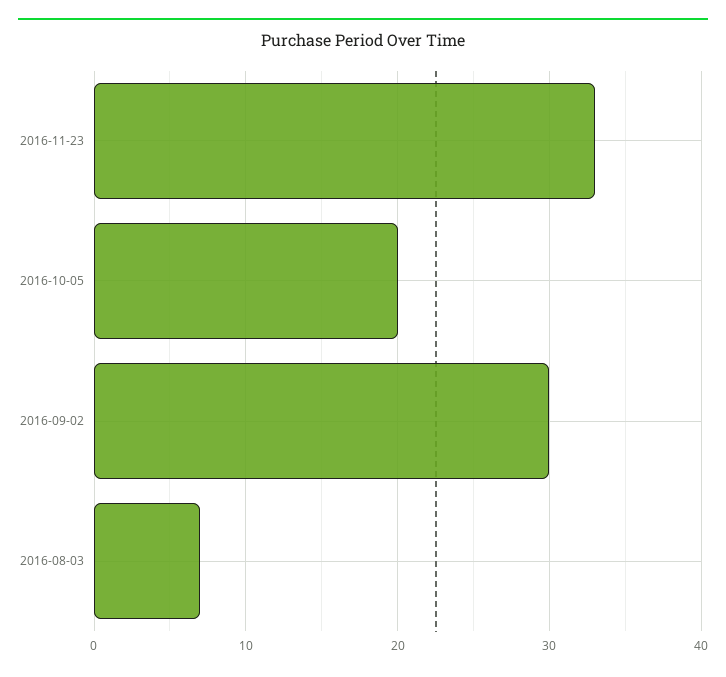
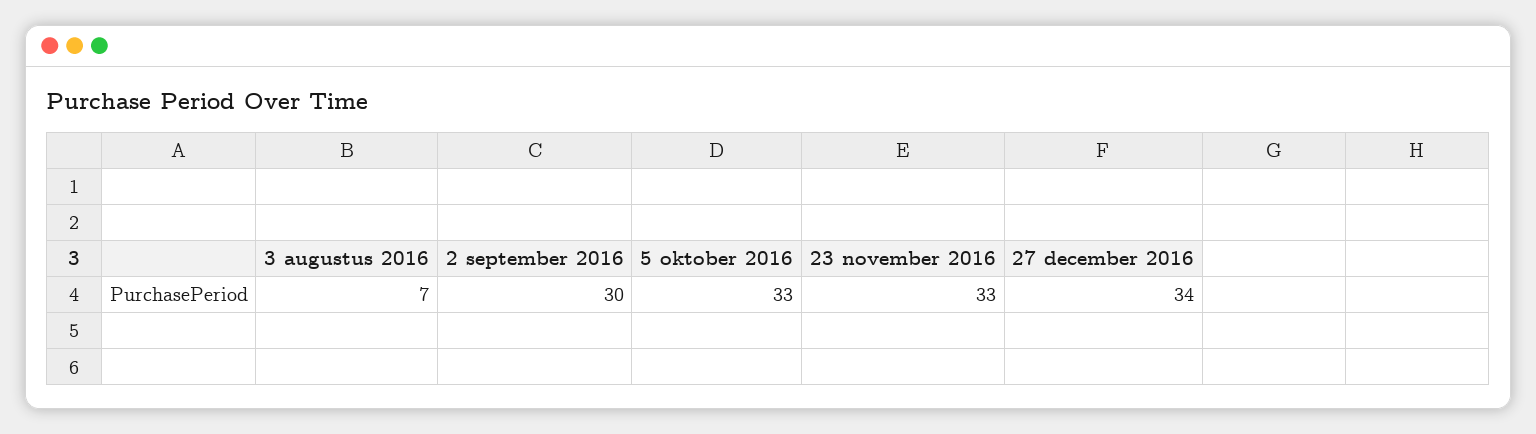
2016-10-05: 20 -> 33
27 december 2016: none -> 34

